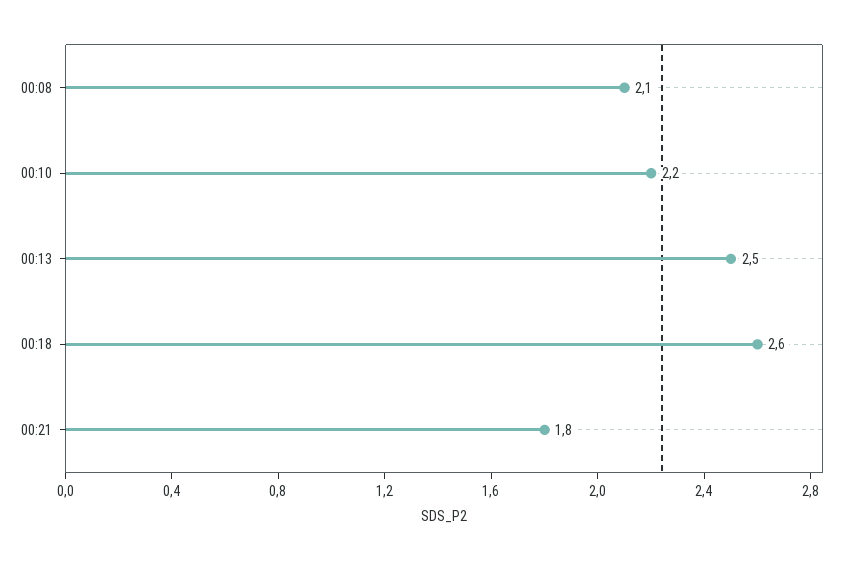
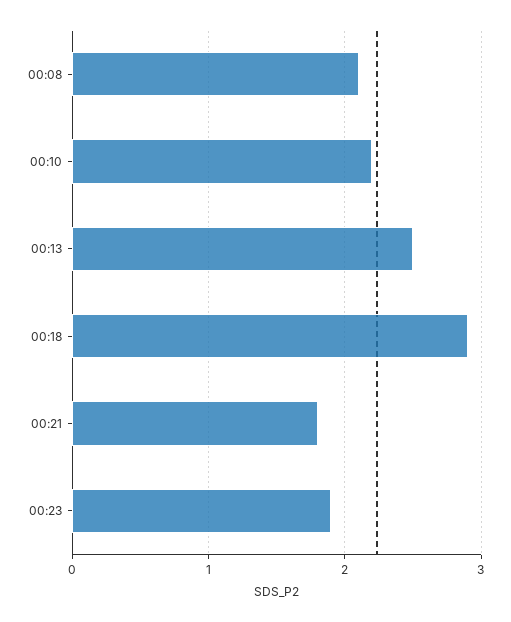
00:18: 2.6 -> 2.9
00:23: none -> 1.9

